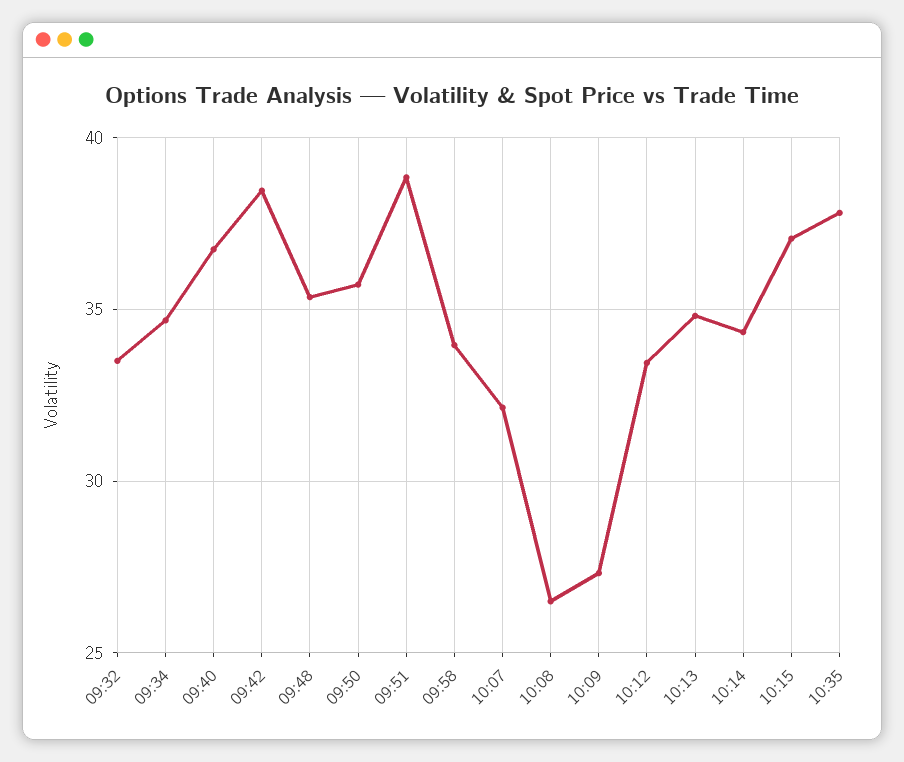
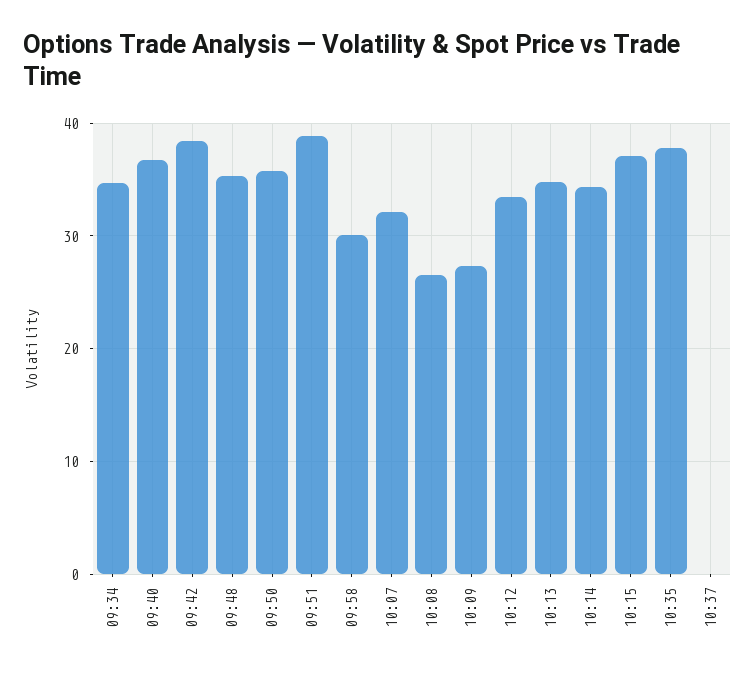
09:32: 33.5 -> none
09:58: 34 -> 30
10:37: none -> 0

